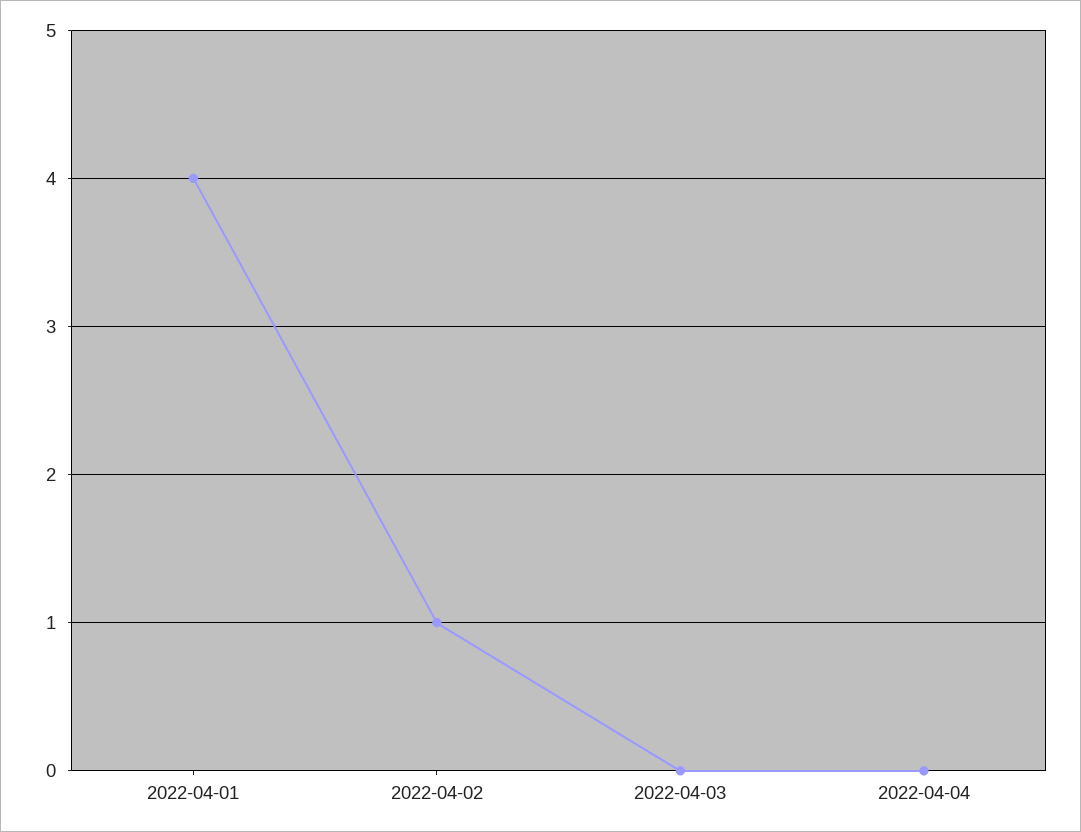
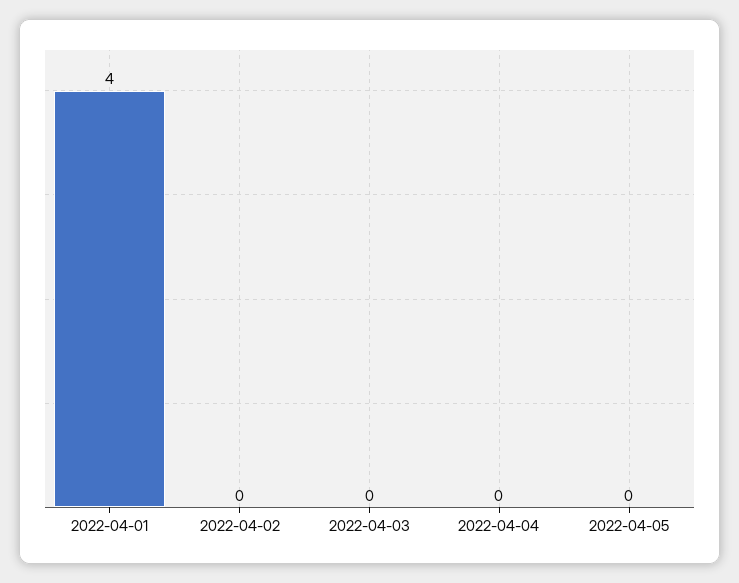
2022-04-02: 1 -> 0
2022-04-05: none -> 0

